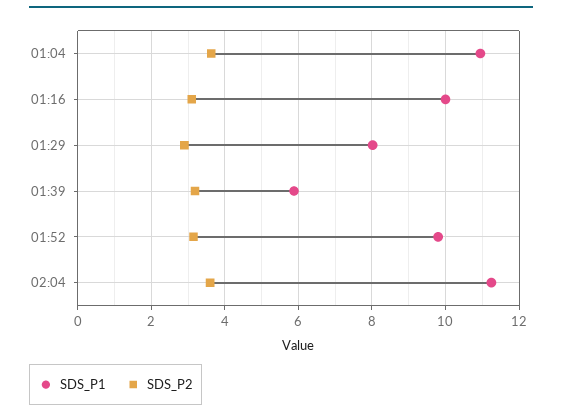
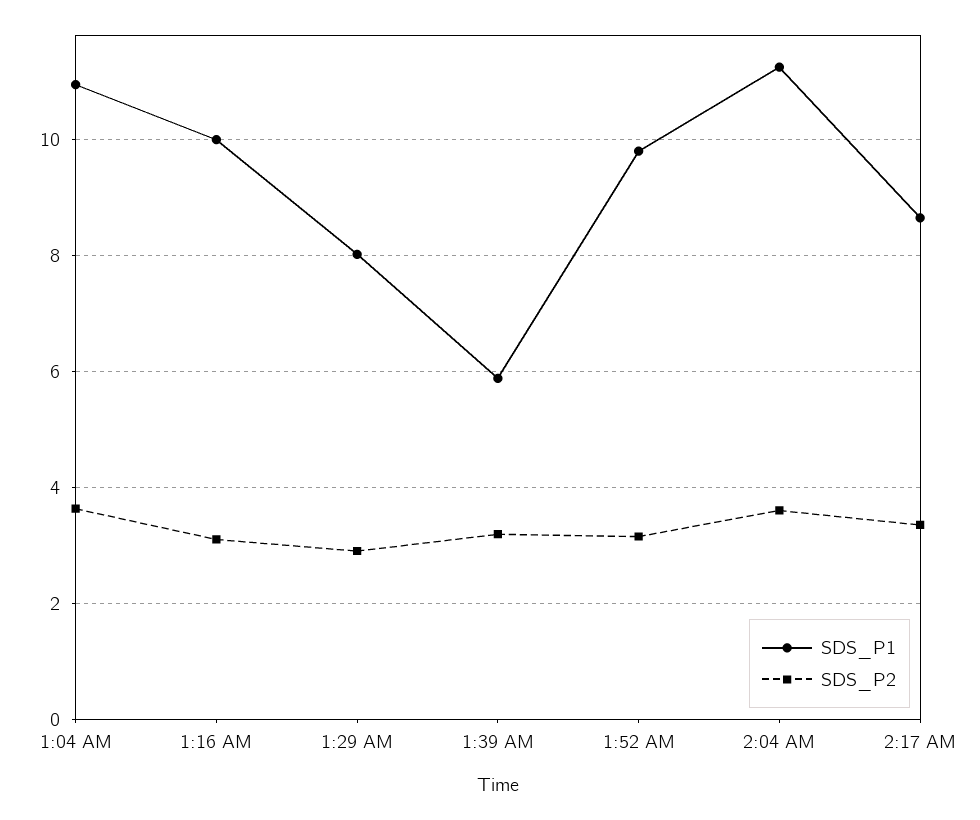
SDS_P1, 2:17 AM: none -> 8.6
SDS_P2, 2:17 AM: none -> 3.4

